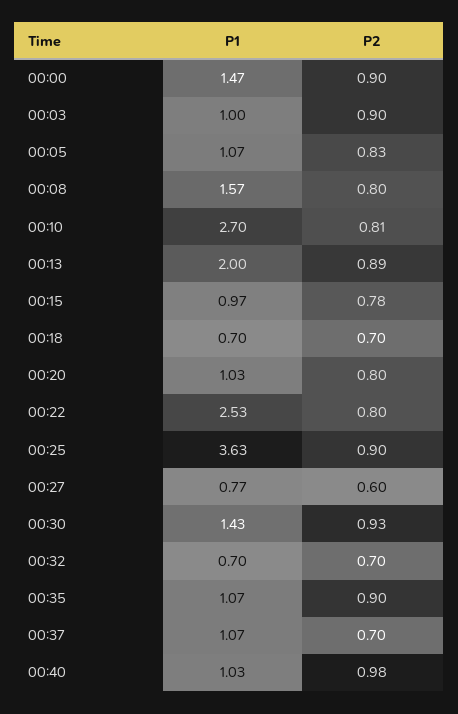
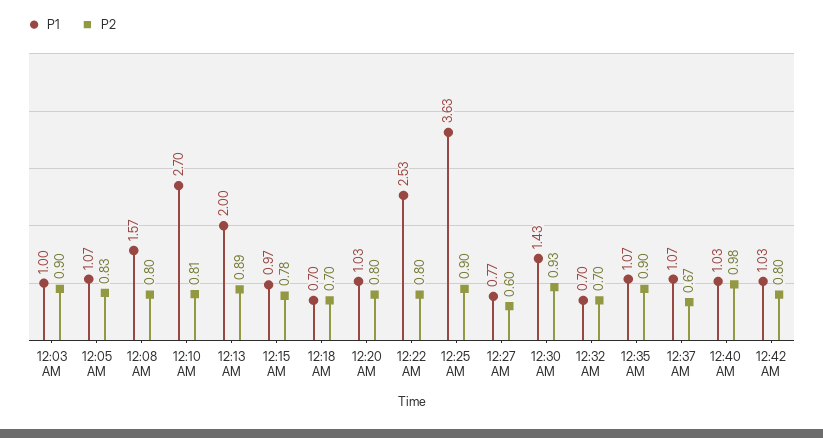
P1, 00:00: 1.47 -> none
P2, 00:00: 0.9 -> none
P2, 00:37: 0.7 -> 0.67
P1, 12:42 AM: none -> 1.03
P2, 12:42 AM: none -> 0.8

